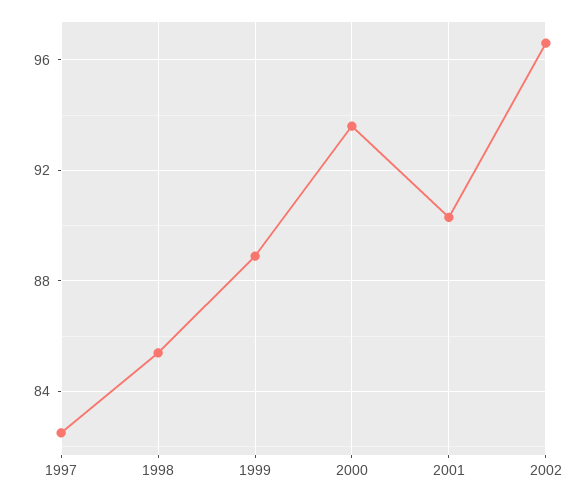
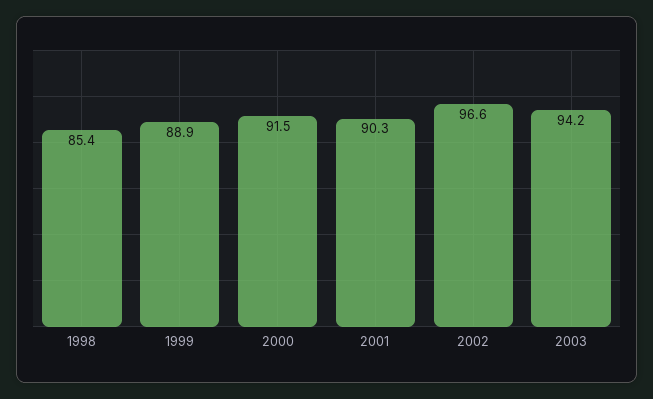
1997: 82.5 -> none
2000: 93.5 -> 91.5
2003: none -> 94.2

